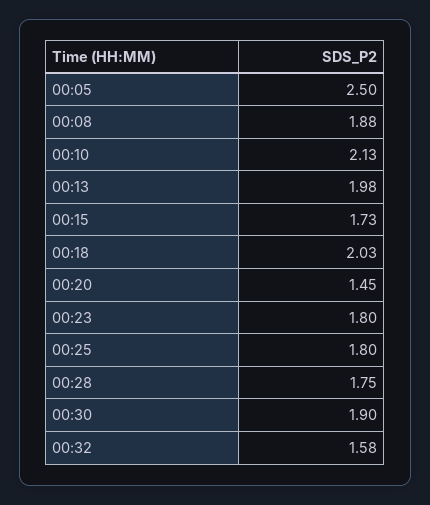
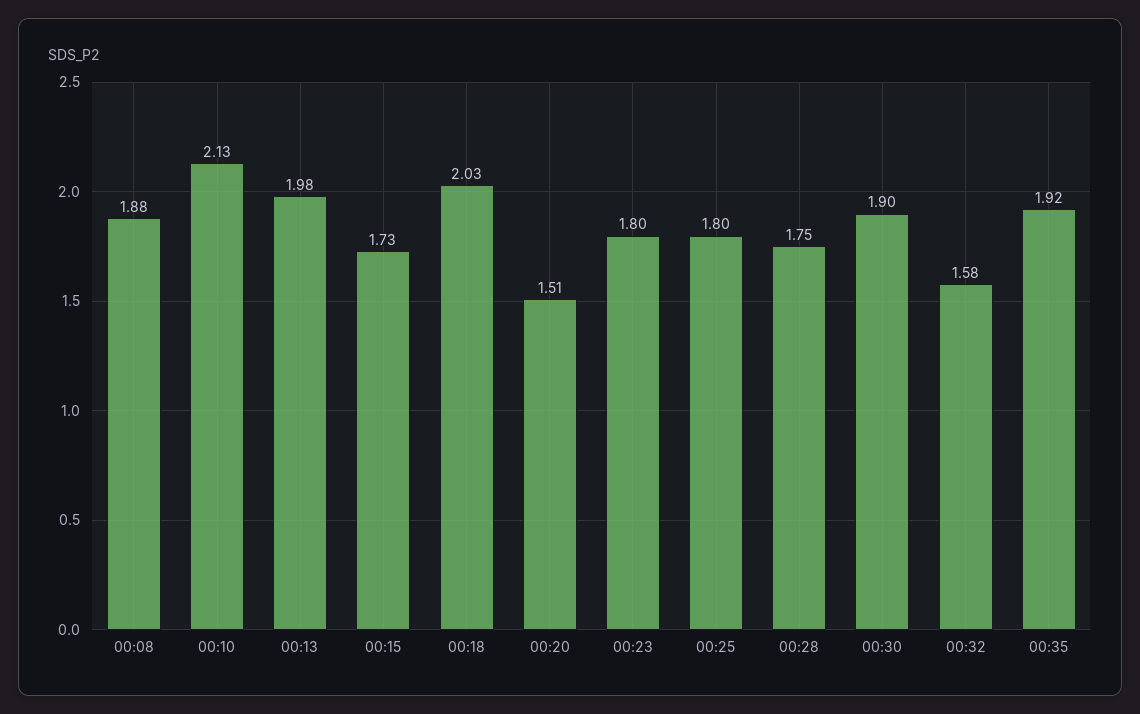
00:05: 2.5 -> none
00:20: 1.45 -> 1.51
00:35: none -> 1.92

